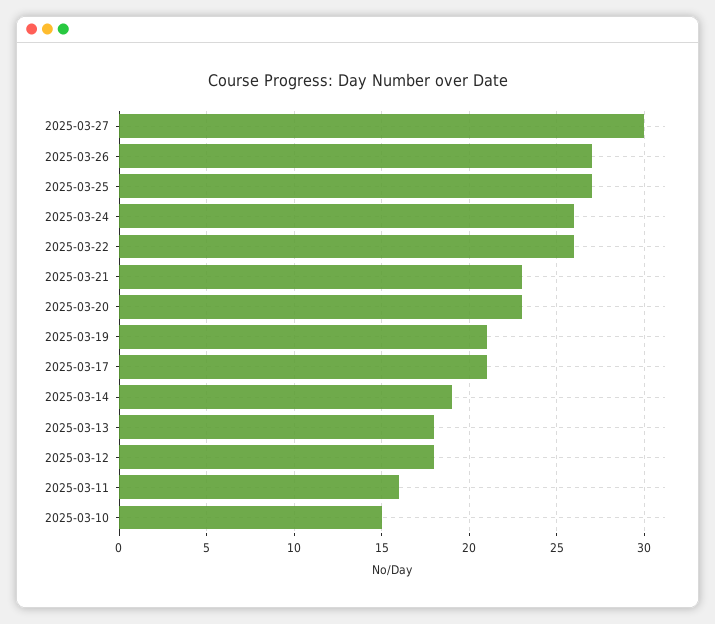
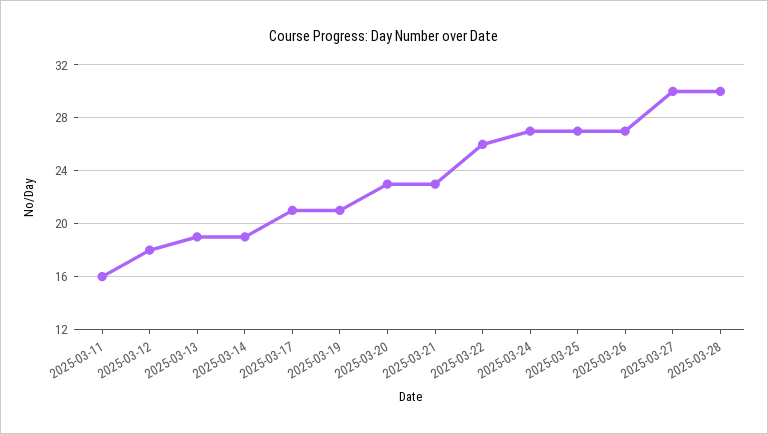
2025-03-24: 26 -> 27
2025-03-13: 18 -> 19
2025-03-10: 15 -> none
2025-03-28: none -> 30

